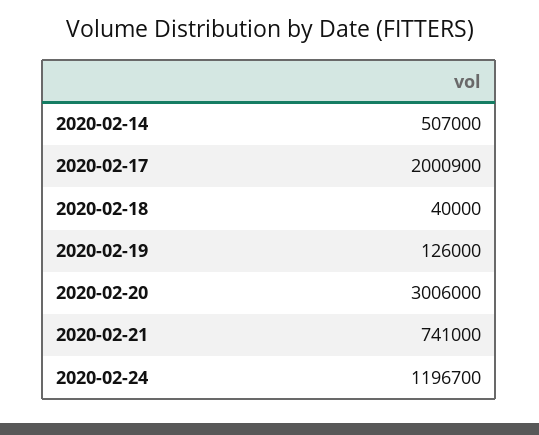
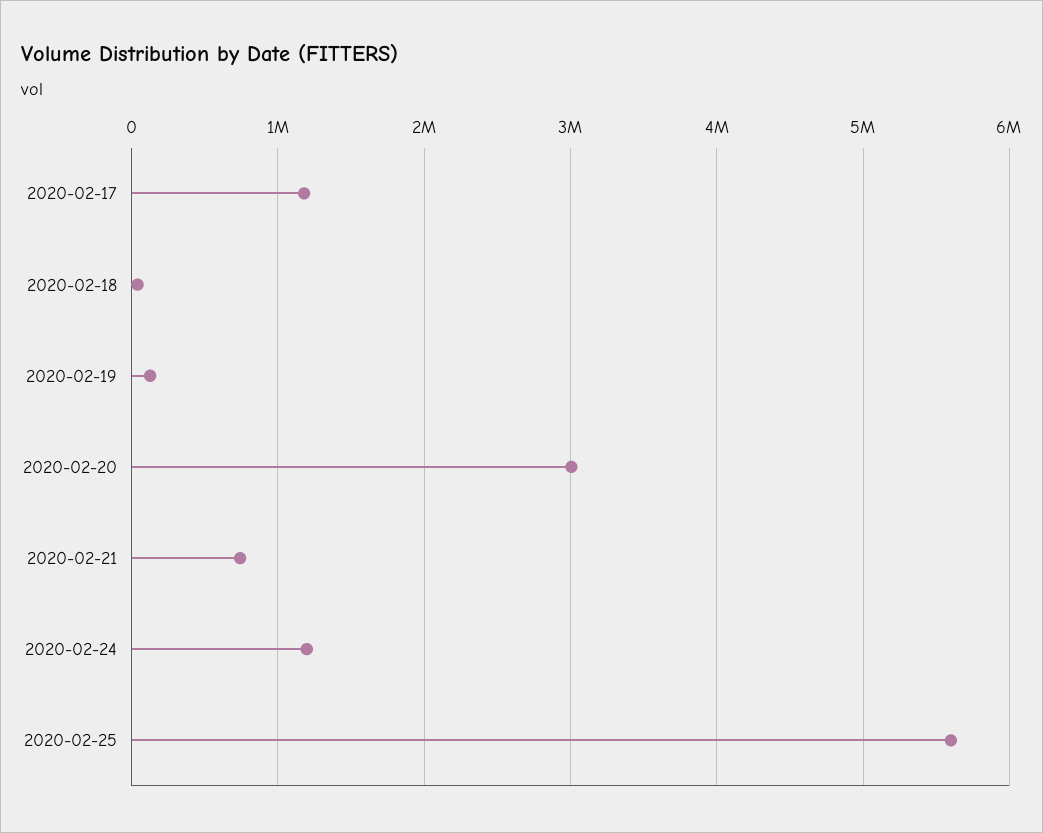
2020-02-14: 507000 -> none
2020-02-17: 2000900 -> 1200000
2020-02-25: none -> 5600000

